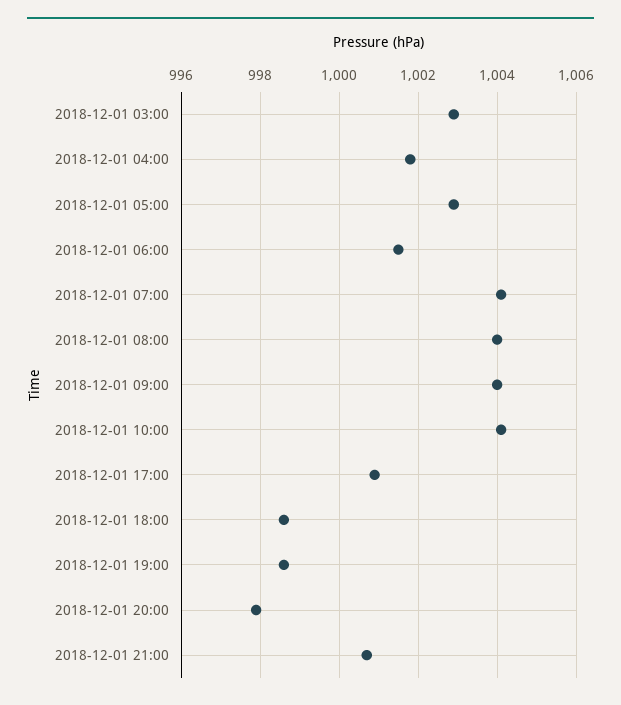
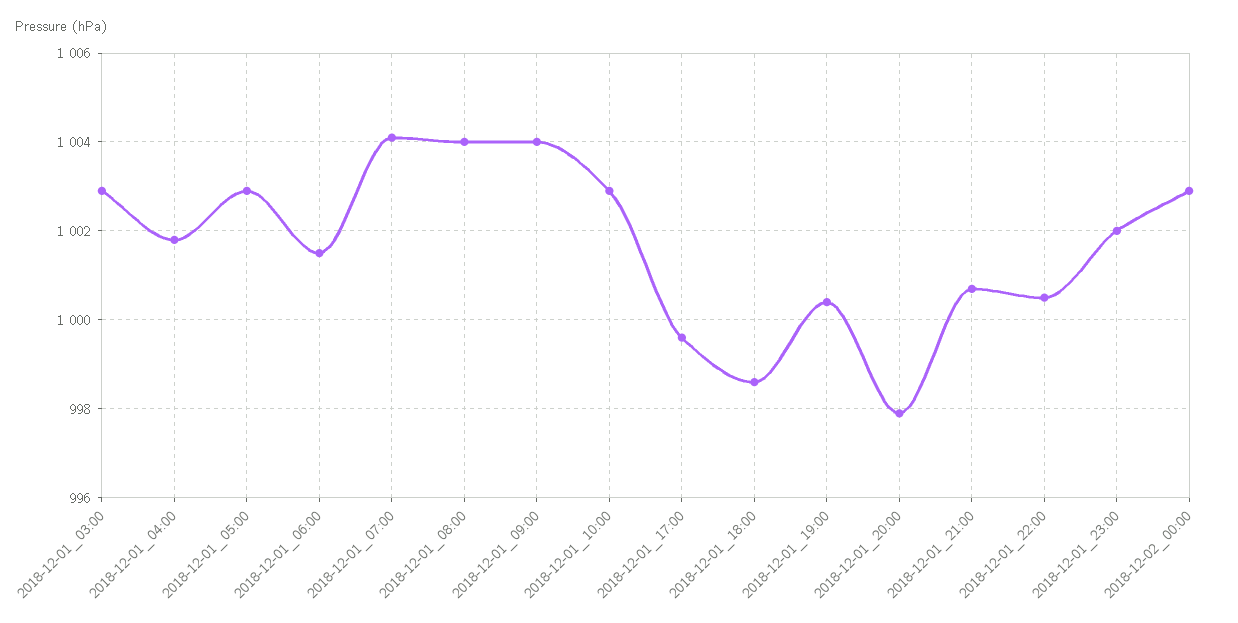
2018-12-01 10:00: 1004 -> 1003
2018-12-01 17:00: 1001 -> 999.5
2018-12-01 19:00: 998.5 -> 1000.5
2018-12-01_22:00: none -> 1000.5
2018-12-01_23:00: none -> 1002
2018-12-02_00:00: none -> 1003

